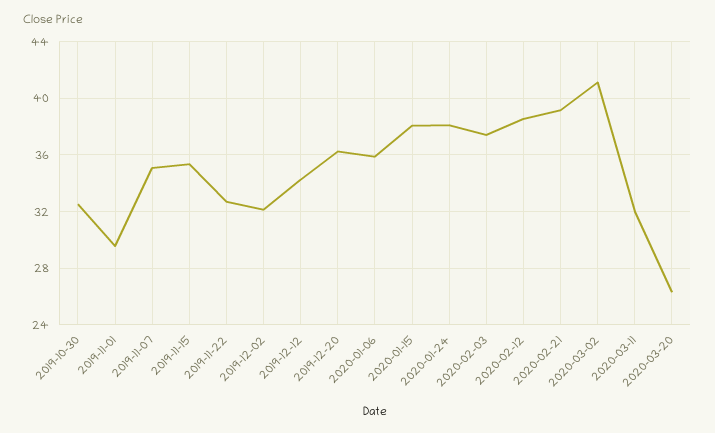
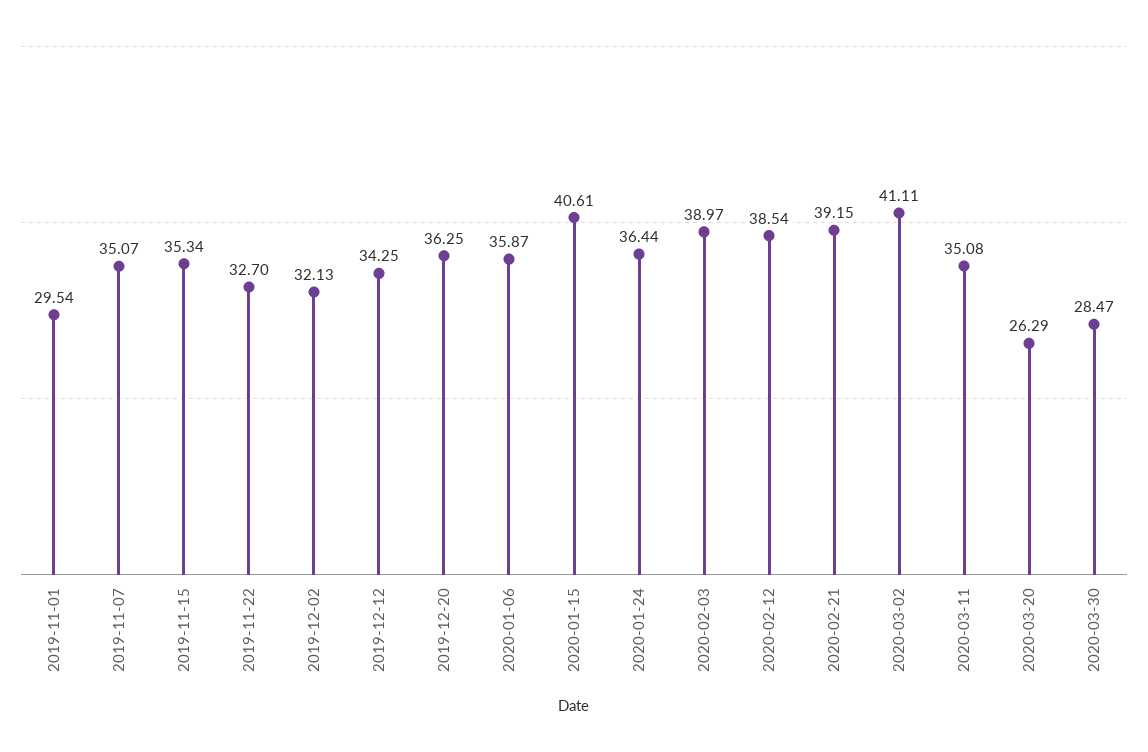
2019-10-30: 32.5 -> none
2020-01-15: 38 -> 40.61
2020-01-24: 38 -> 36.44
2020-02-03: 37.5 -> 38.97
2020-03-11: 32 -> 35.08
2020-03-30: none -> 28.47

